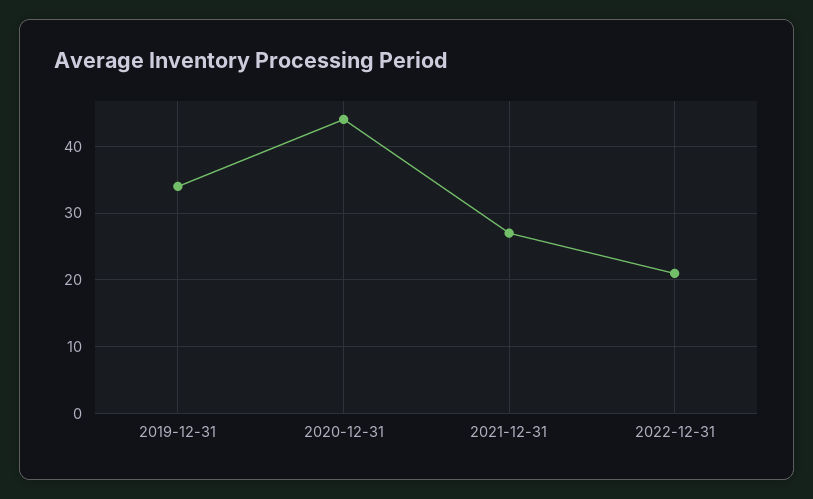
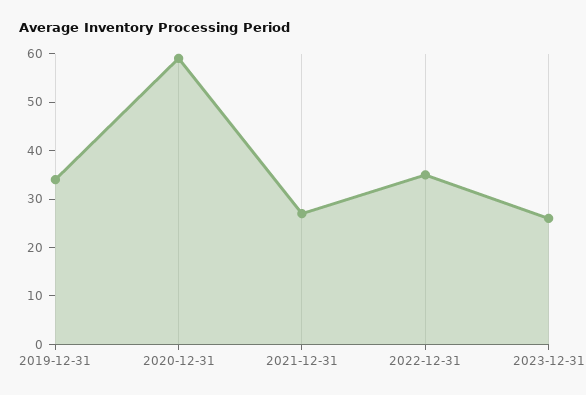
2020-12-31: 44 -> 60
2022-12-31: 21 -> 35
2023-12-31: none -> 25

